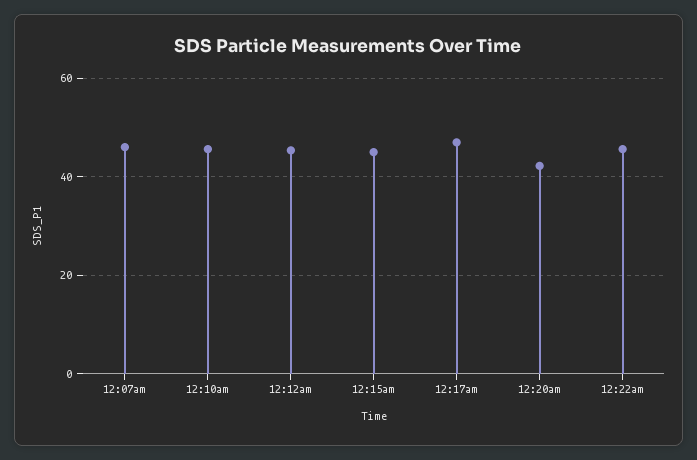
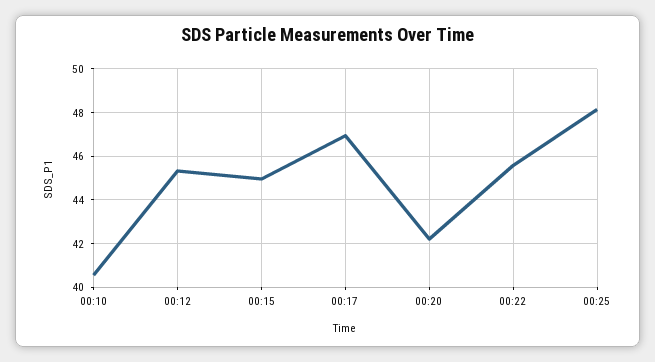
12:07am: 46 -> none
12:10am: 46 -> 40.5
00:25: none -> 48

